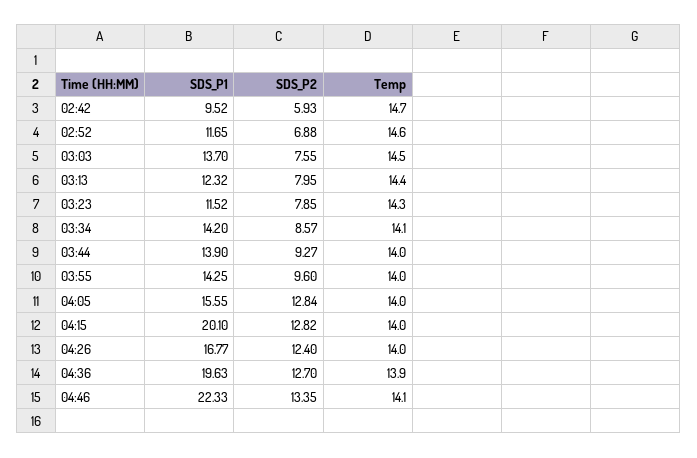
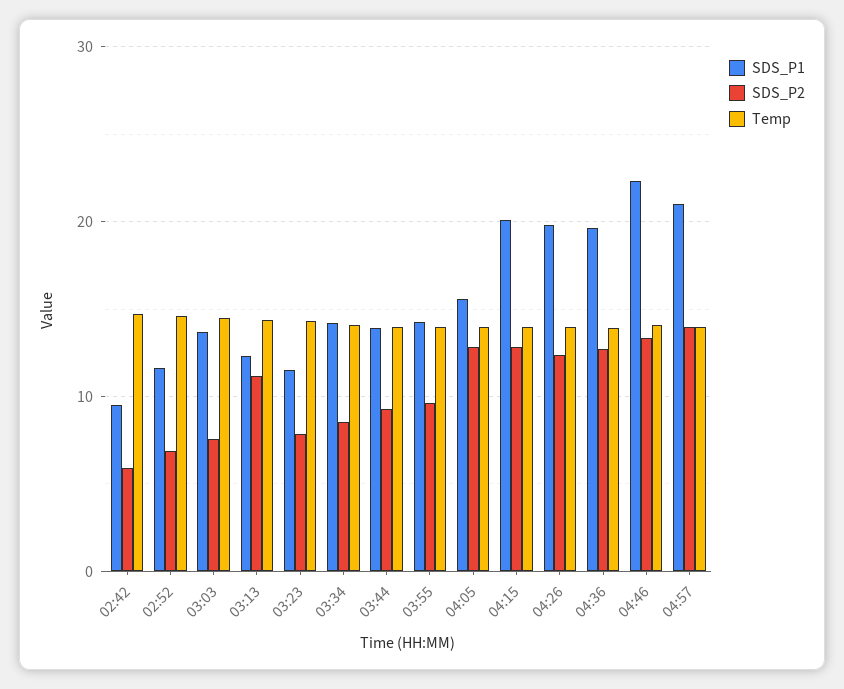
SDS_P2, 03:13: 7.95 -> 11
SDS_P1, 04:26: 16.77 -> 20
SDS_P1, 04:57: none -> 21
SDS_P2, 04:57: none -> 14
Temp, 04:57: none -> 14

